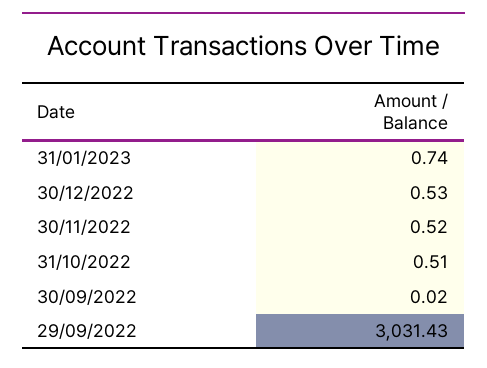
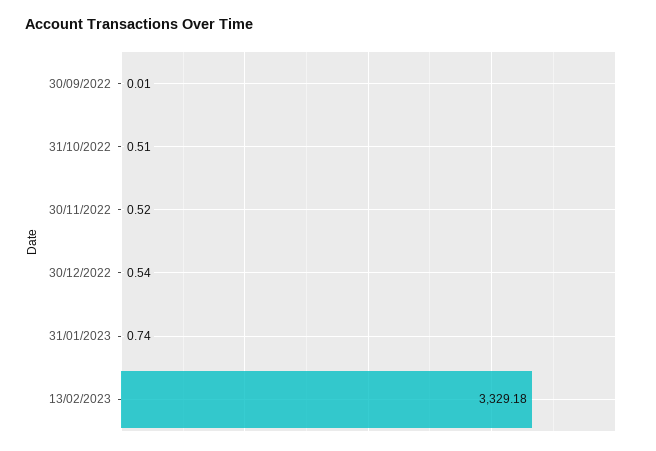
30/12/2022: 0.53 -> 0.54
30/09/2022: 0.02 -> 0.01
29/09/2022: 3031.43 -> none
13/02/2023: none -> 3329.18

